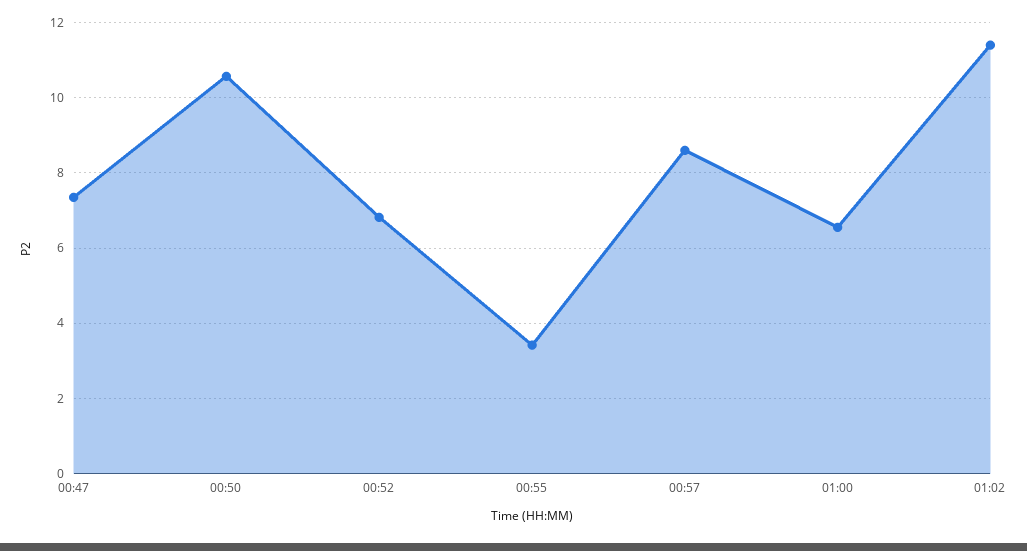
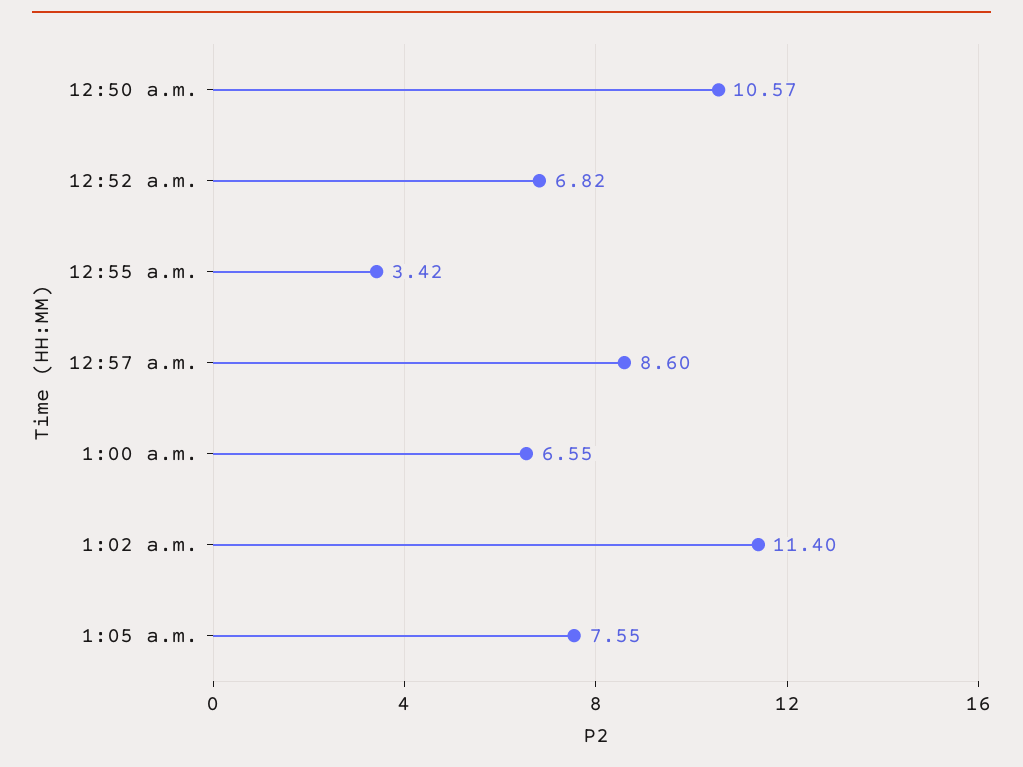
00:47: 7.4 -> none
1:05 a.m.: none -> 7.55

